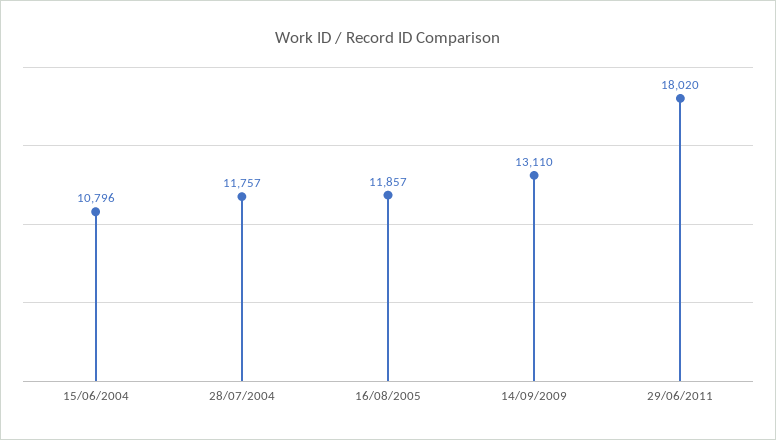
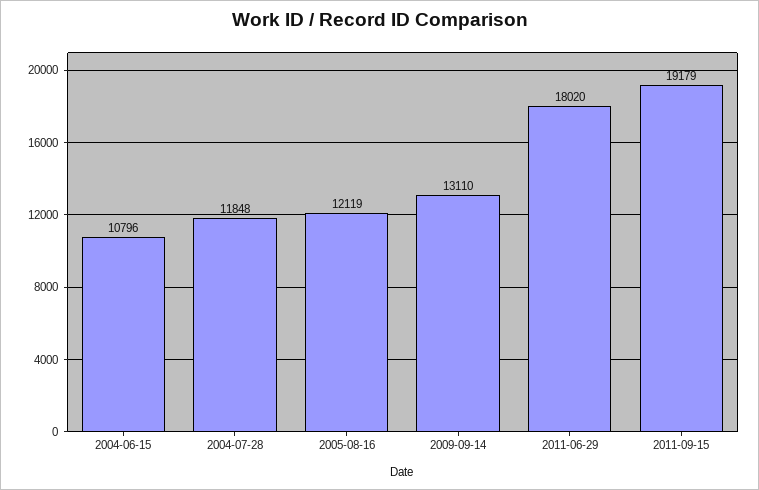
28/07/2004: 11757 -> 11848
16/08/2005: 11857 -> 12119
2011-09-15: none -> 19179

